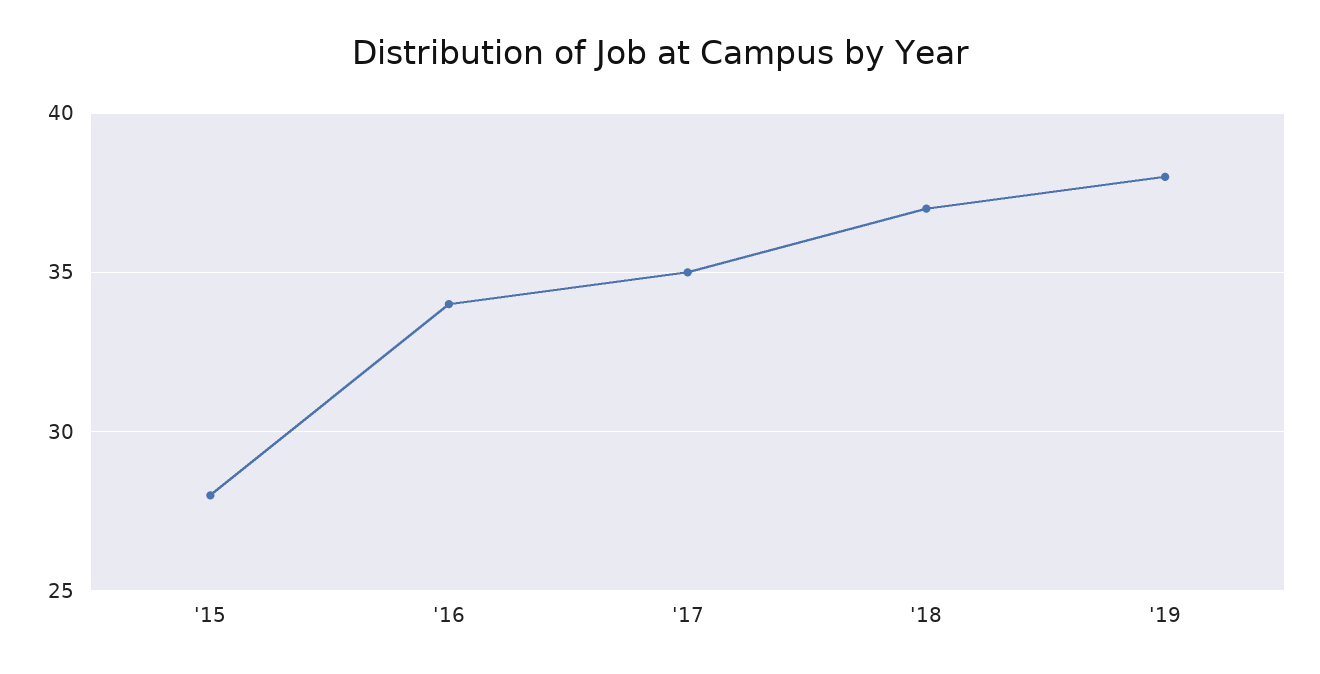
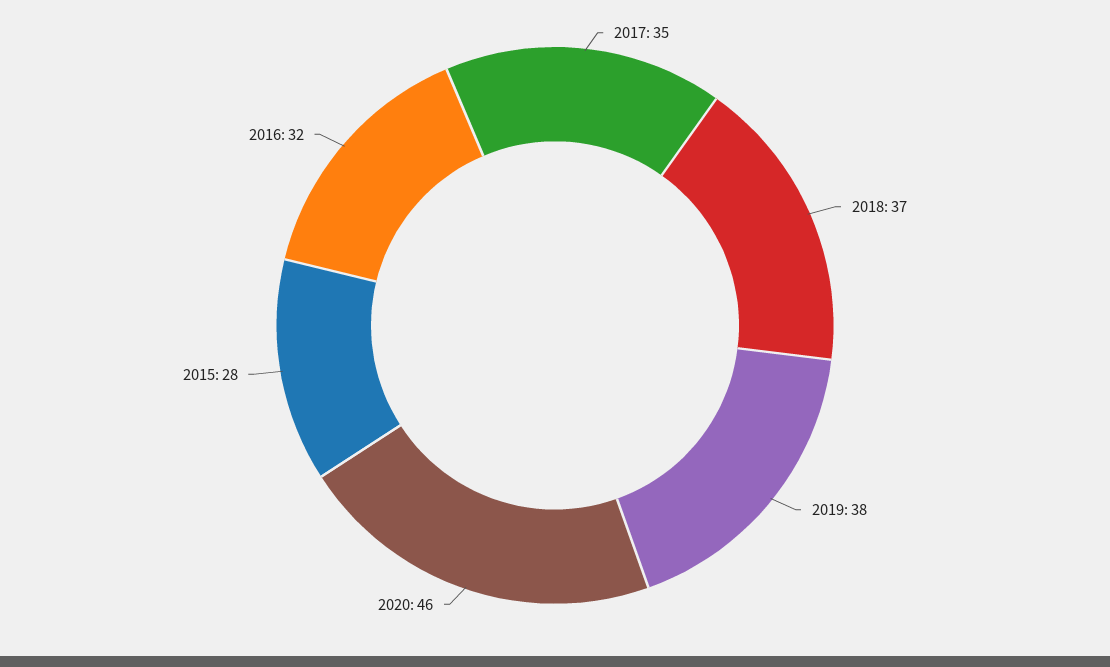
'16: 34 -> 32
2020: none -> 46

